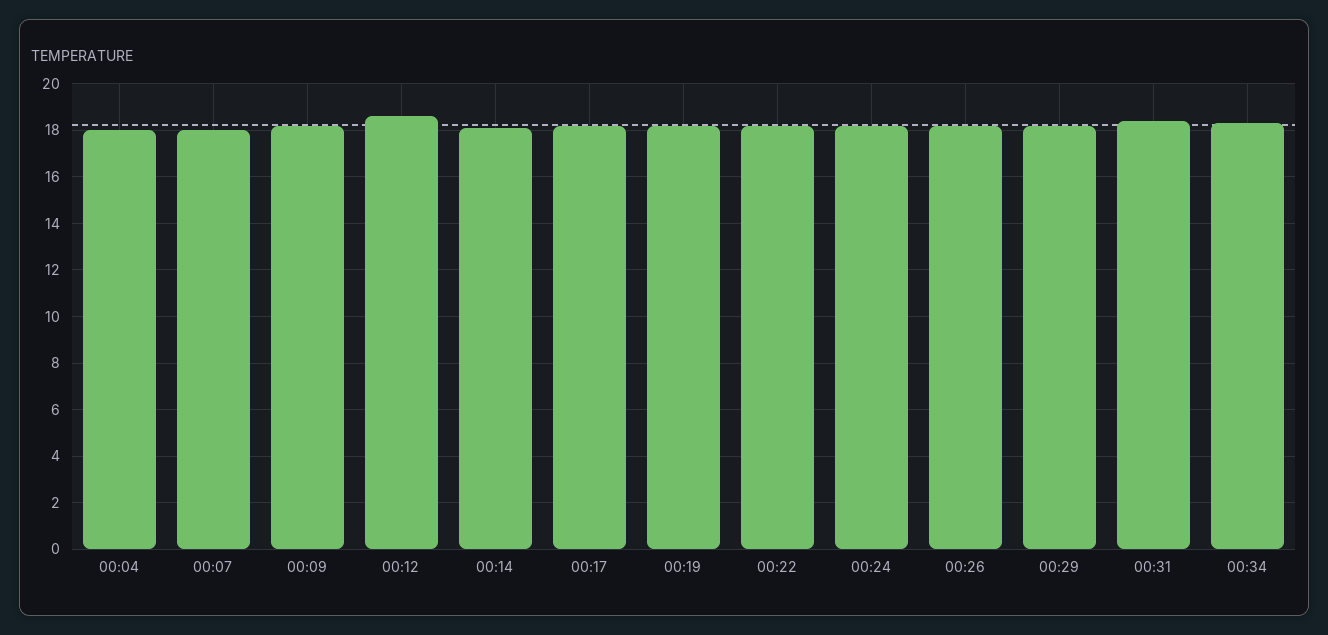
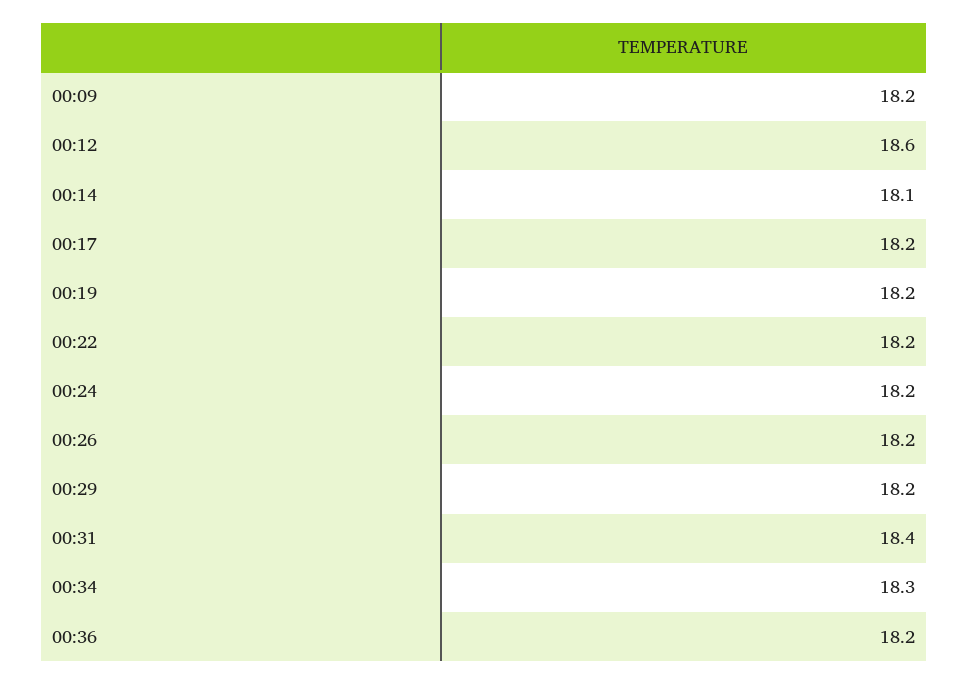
00:04: 18 -> none
00:07: 18 -> none
00:36: none -> 18.2

